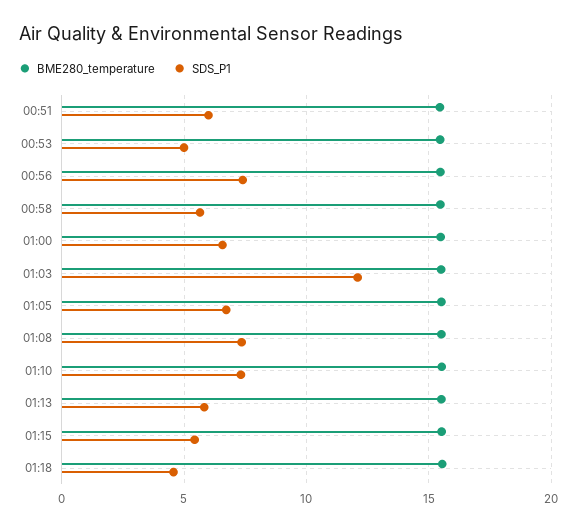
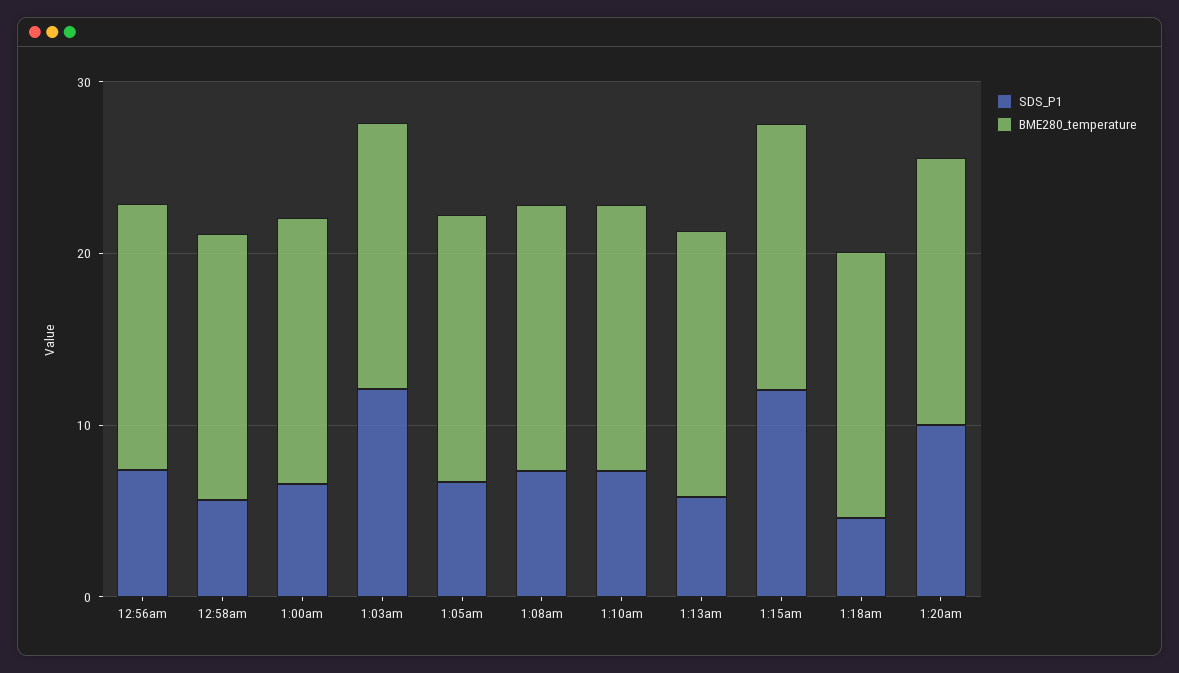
BME280_temperature, 00:51: 15.5 -> none
SDS_P1, 00:51: 6 -> none
BME280_temperature, 00:53: 15.5 -> none
SDS_P1, 00:53: 5 -> none
SDS_P1, 01:15: 5.5 -> 12
SDS_P1, 1:20am: none -> 10
BME280_temperature, 1:20am: none -> 16

